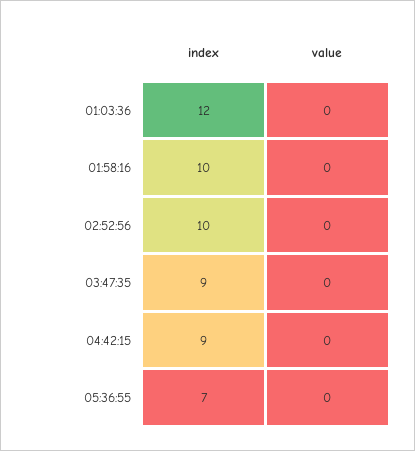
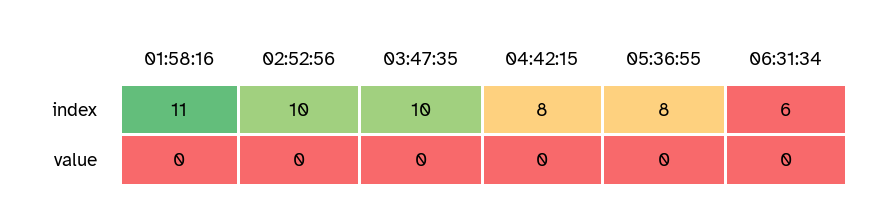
index, 01:03:36: 12 -> none
value, 01:03:36: 0 -> none
index, 01:58:16: 10 -> 11
index, 03:47:35: 9 -> 10
index, 04:42:15: 9 -> 8
index, 05:36:55: 7 -> 8
index, 06:31:34: none -> 6
value, 06:31:34: none -> 0

